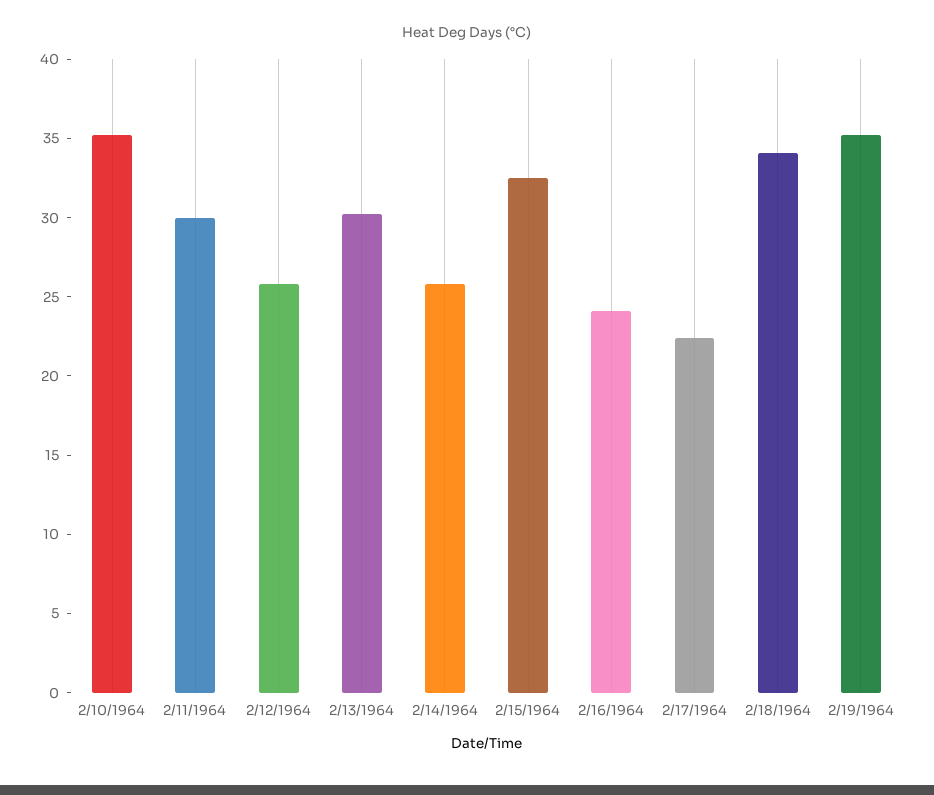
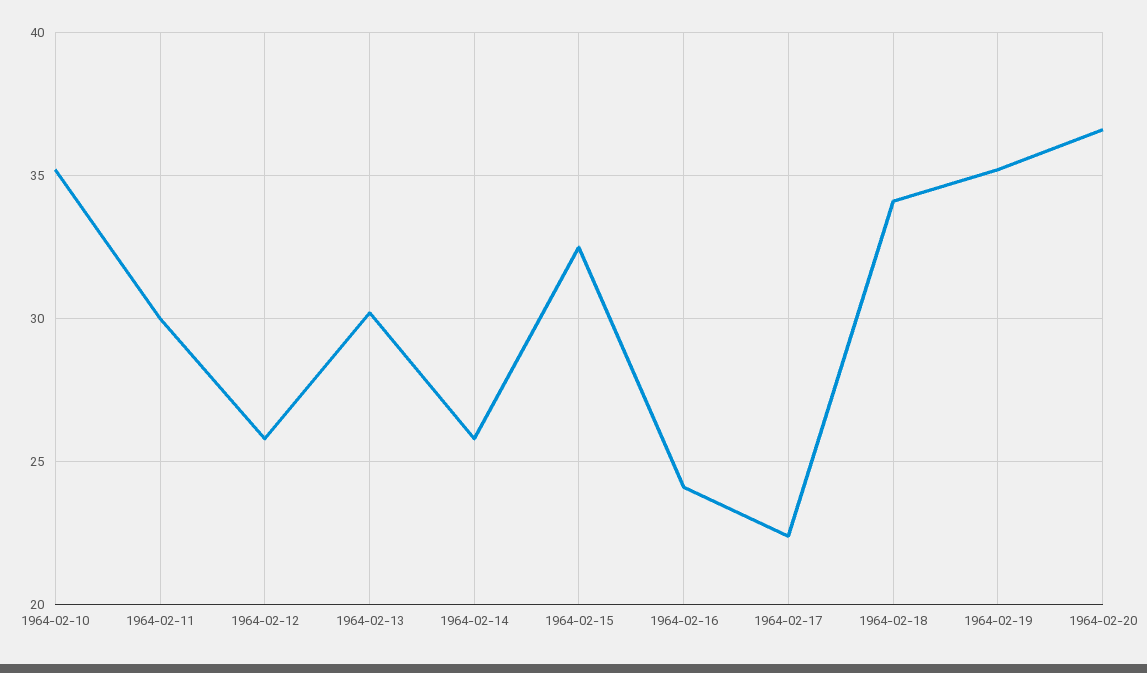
1964-02-20: none -> 36.5

